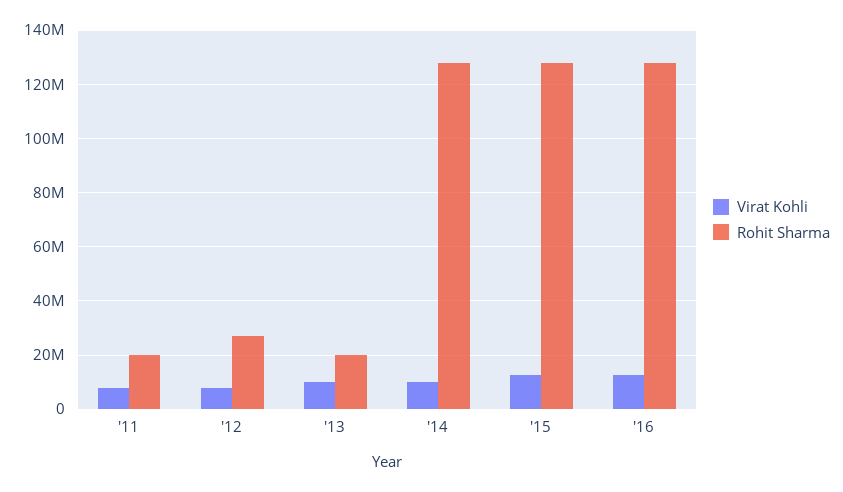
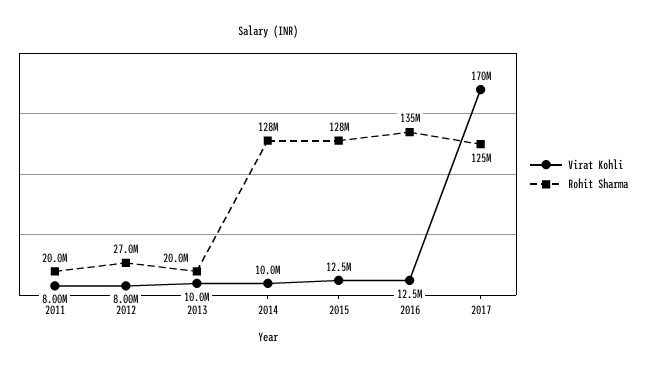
Rohit Sharma, '16: 127500000 -> 135000000
Virat Kohli, 2017: none -> 170000000
Rohit Sharma, 2017: none -> 125000000

